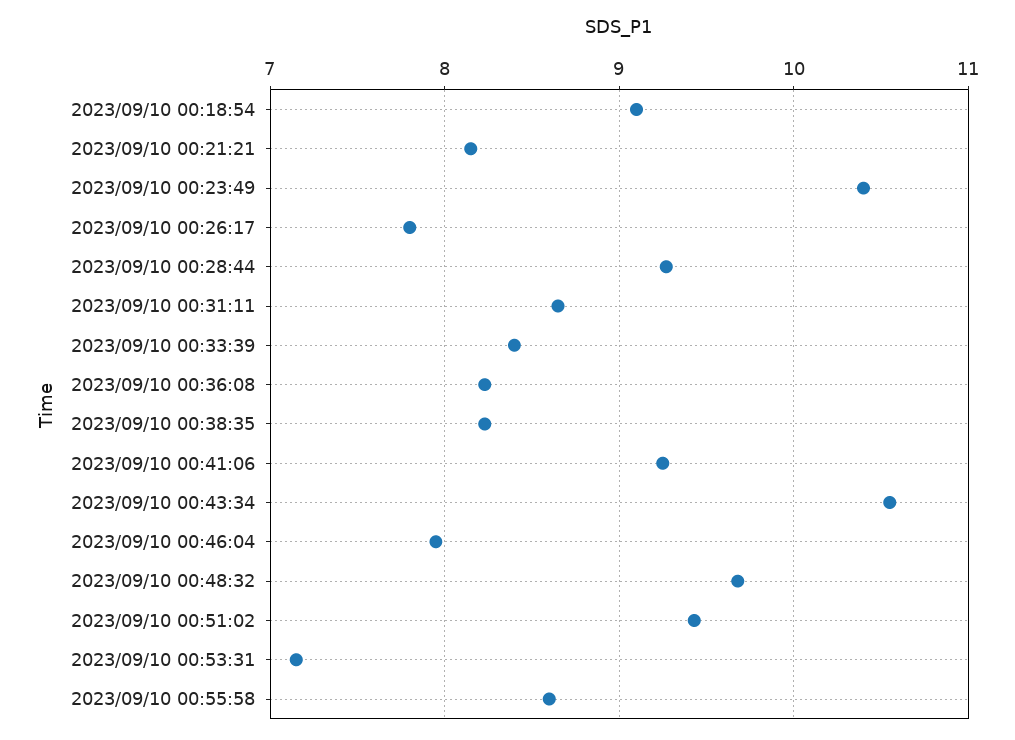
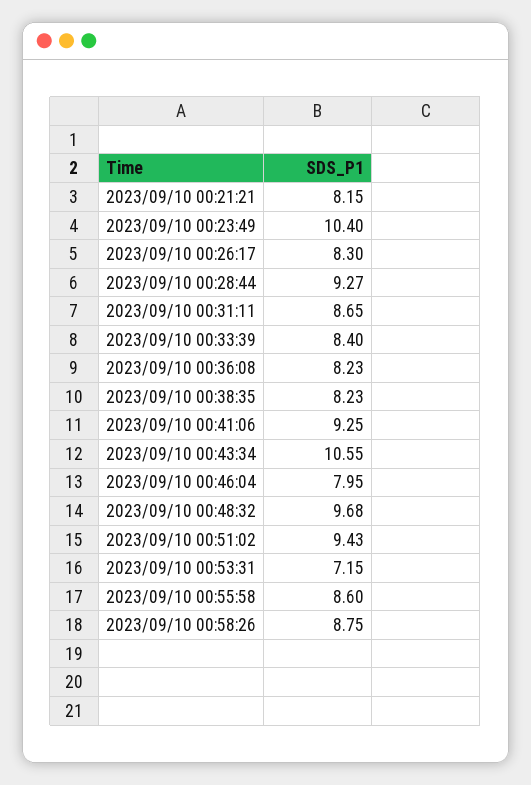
2023/09/10 00:18:54: 9.1 -> none
2023/09/10 00:26:17: 7.8 -> 8.3
2023/09/10 00:58:26: none -> 8.75

